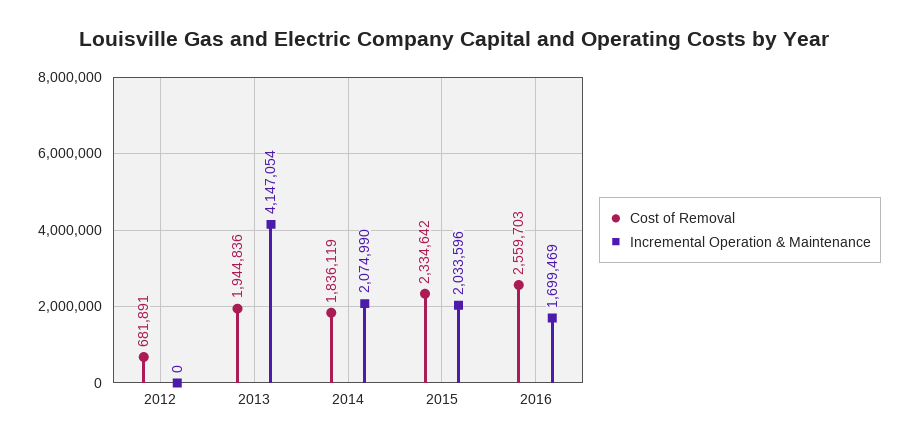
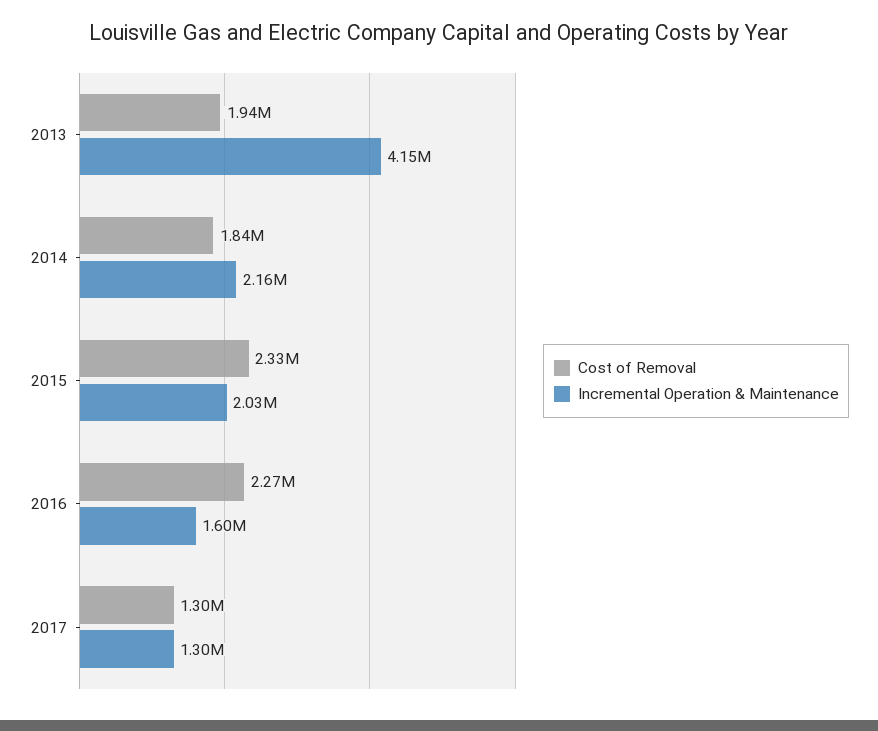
Cost of Removal, 2012: 681891 -> none
Incremental Operation & Maintenance, 2012: 0 -> none
Incremental Operation & Maintenance, 2014: 2074990 -> 2160000
Cost of Removal, 2016: 2559703 -> 2270000
Incremental Operation & Maintenance, 2016: 1699469 -> 1600000
Cost of Removal, 2017: none -> 1300000
Incremental Operation & Maintenance, 2017: none -> 1300000

